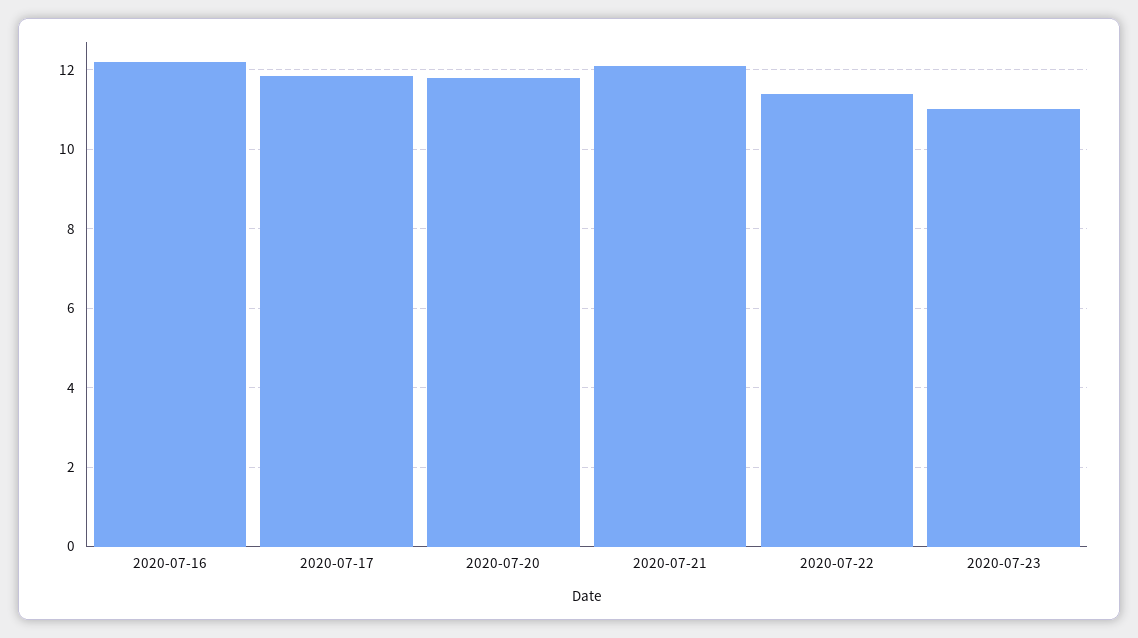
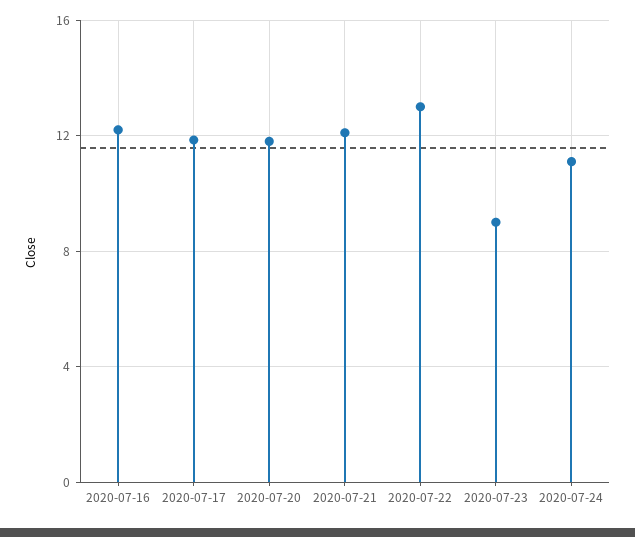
2020-07-22: 11.4 -> 13
2020-07-23: 11 -> 9
2020-07-24: none -> 11

